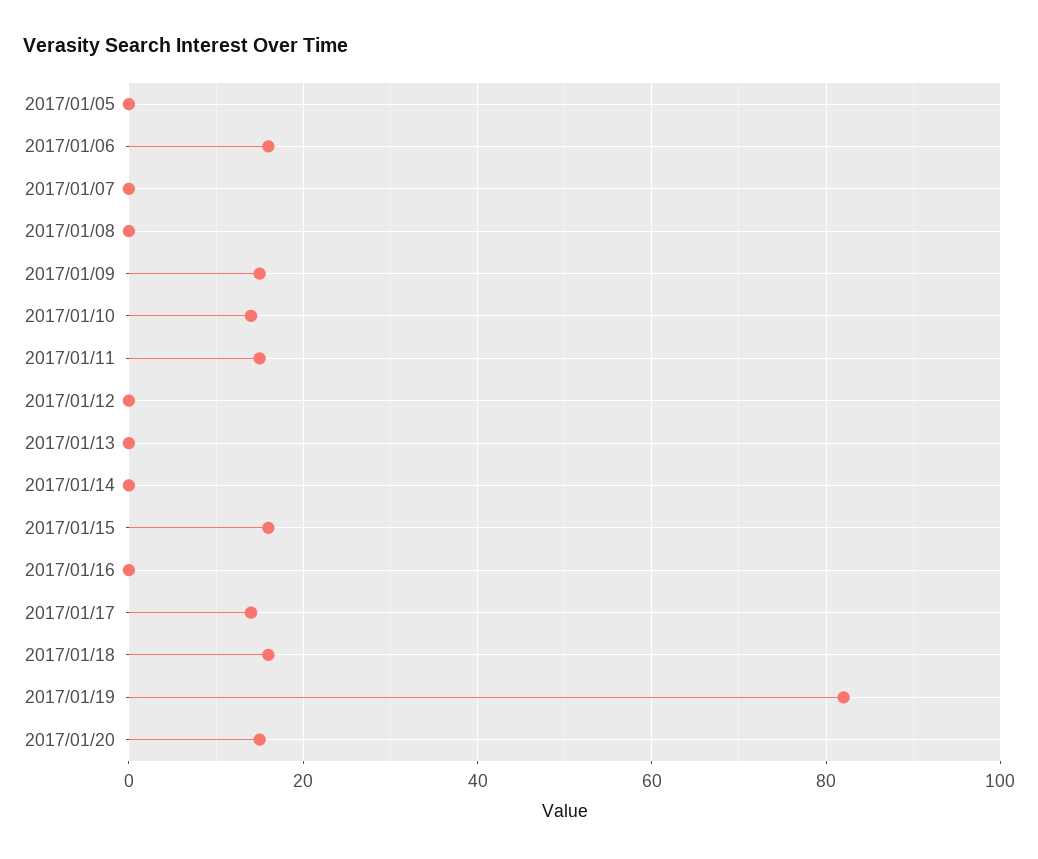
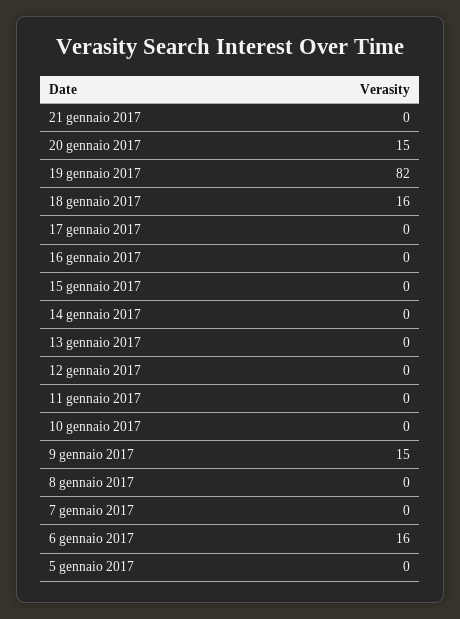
2017/01/10: 15 -> 0
2017/01/11: 15 -> 0
2017/01/15: 15 -> 0
2017/01/17: 15 -> 0
21 gennaio 2017: none -> 0

